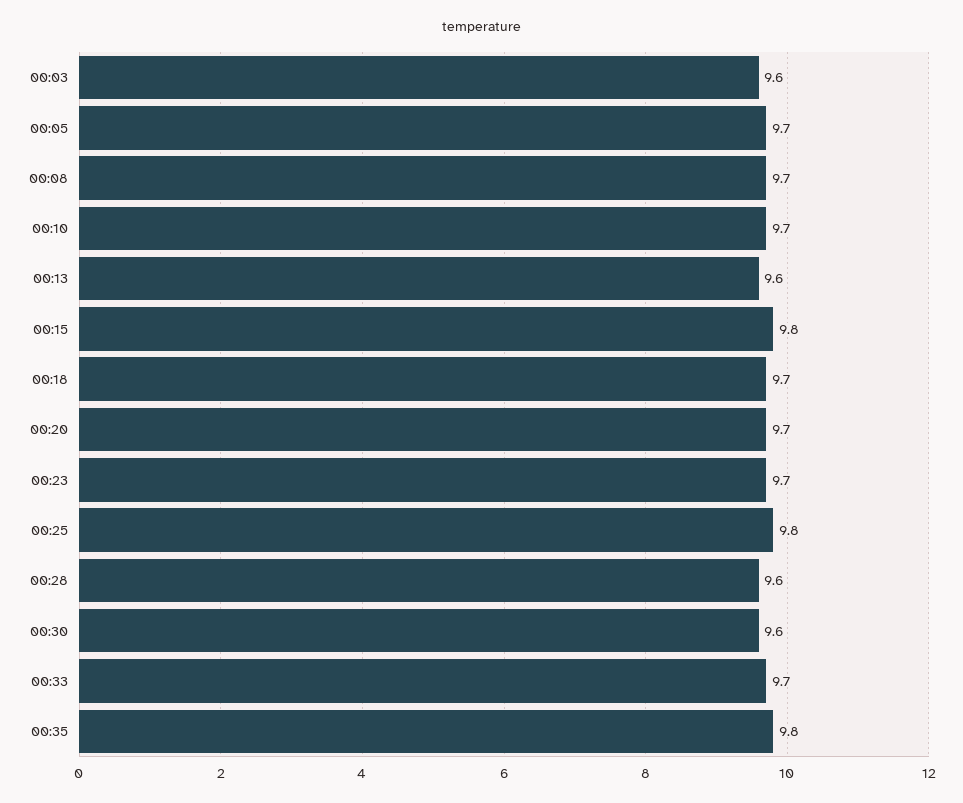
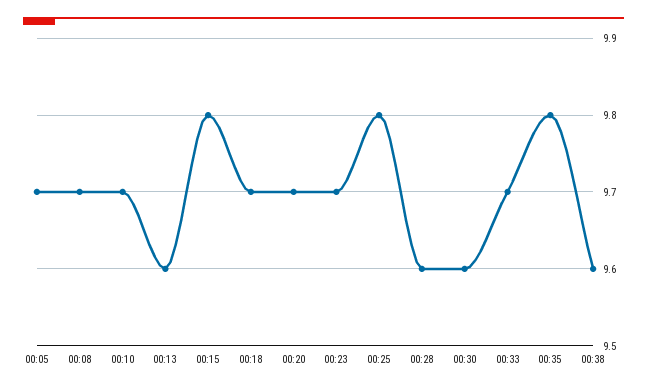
00:03: 9.6 -> none
00:38: none -> 9.6

